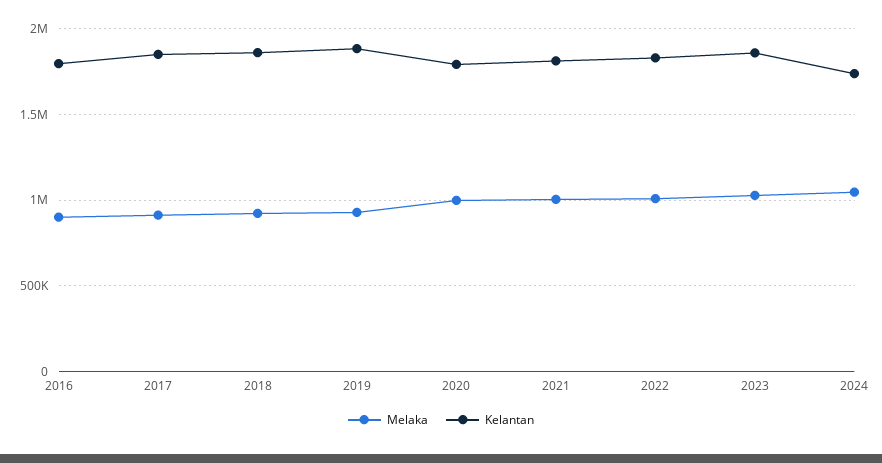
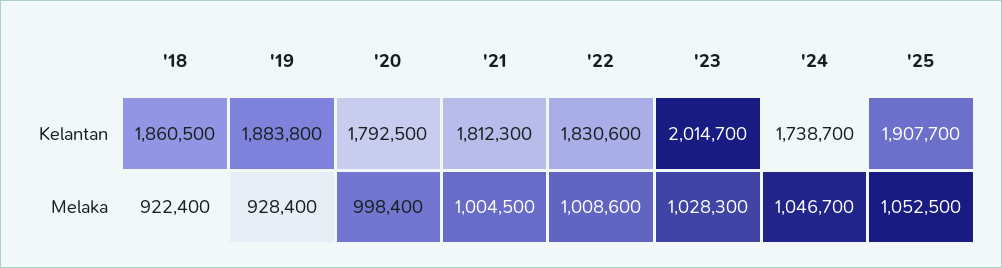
Melaka, 2016: 900000 -> none
Kelantan, 2016: 1800000 -> none
Melaka, 2017: 900000 -> none
Kelantan, 2017: 1850000 -> none
Kelantan, 2023: 1850000 -> 2014700
Kelantan, '25: none -> 1907700
Melaka, '25: none -> 1052500

